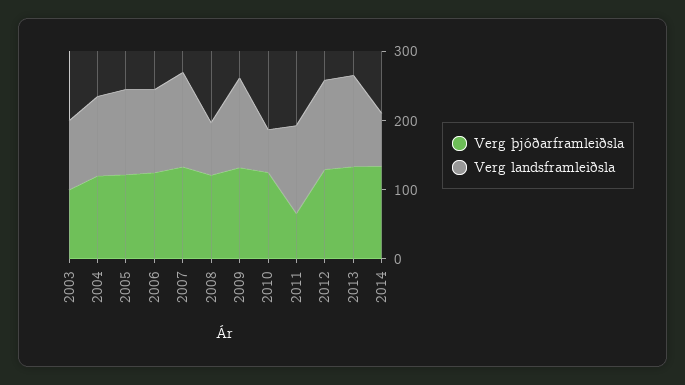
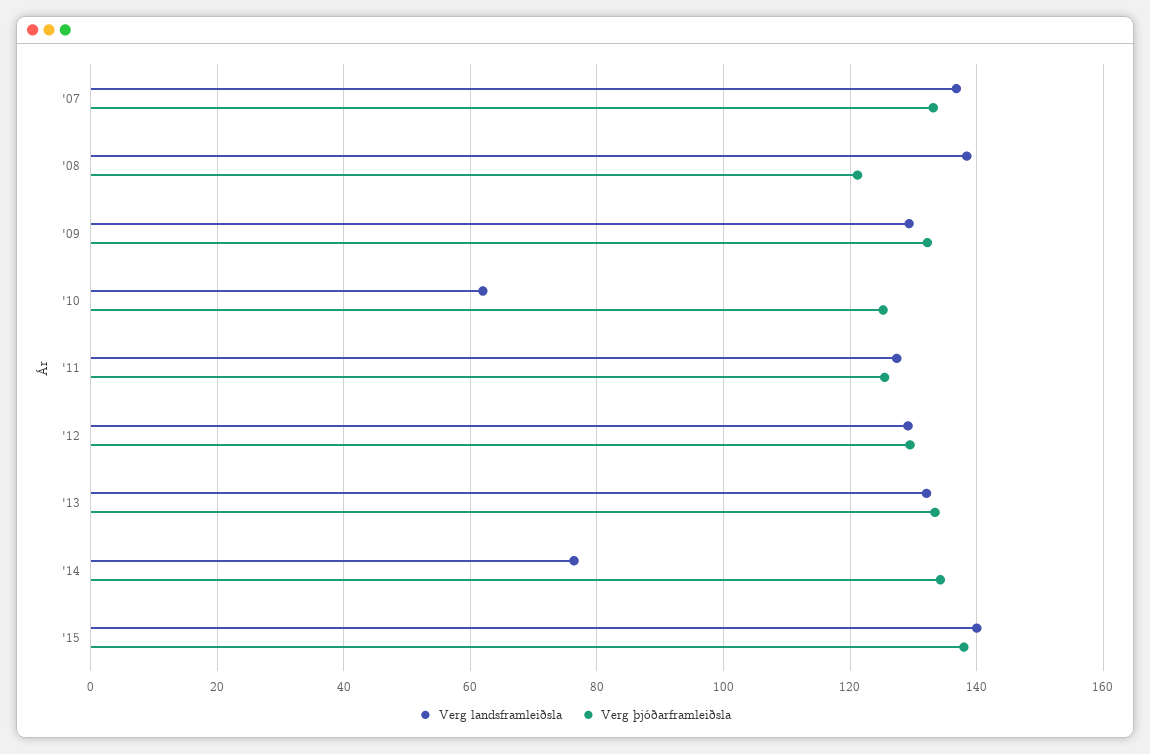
Verg þjóðarframleiðsla, 2003: 100 -> none
Verg landsframleiðsla, 2003: 100 -> none
Verg þjóðarframleiðsla, 2004: 120 -> none
Verg landsframleiðsla, 2004: 120 -> none
Verg þjóðarframleiðsla, 2005: 120 -> none
Verg landsframleiðsla, 2005: 120 -> none
Verg þjóðarframleiðsla, 2006: 120 -> none
Verg landsframleiðsla, 2006: 120 -> none
Verg landsframleiðsla, 2008: 80 -> 138
Verg þjóðarframleiðsla, 2011: 60 -> 126
Verg landsframleiðsla, '15: none -> 140
Verg þjóðarframleiðsla, '15: none -> 138

